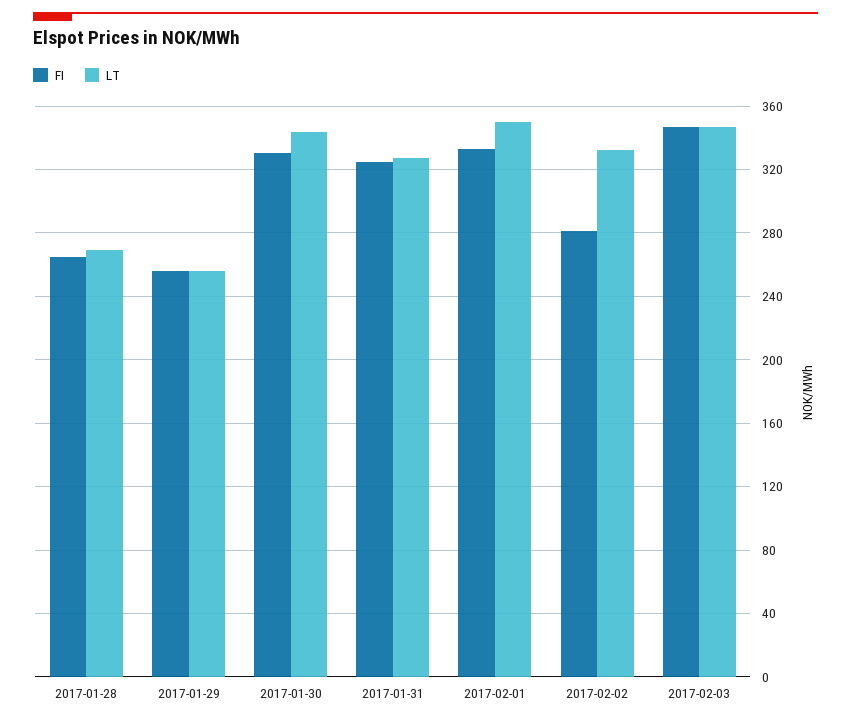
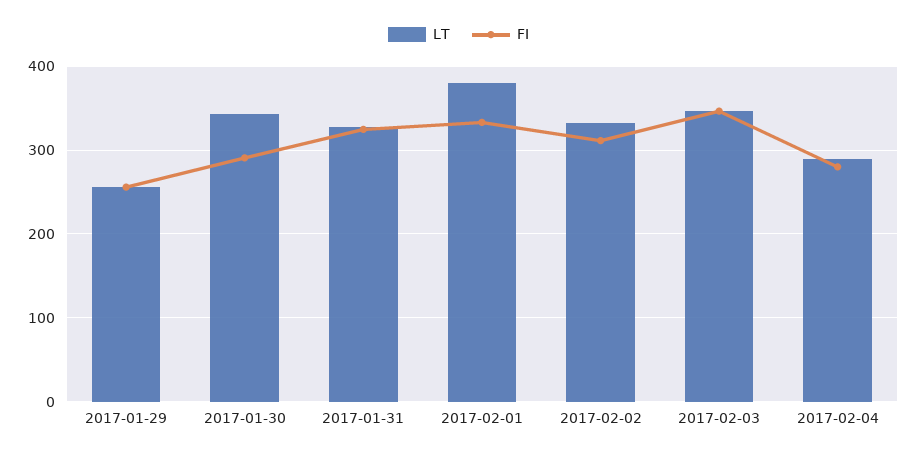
FI, 2017-01-28: 265 -> none
LT, 2017-01-28: 270 -> none
FI, 2017-01-30: 330 -> 290
LT, 2017-02-01: 350 -> 380
FI, 2017-02-02: 280 -> 310
LT, 2017-02-04: none -> 290
FI, 2017-02-04: none -> 280

